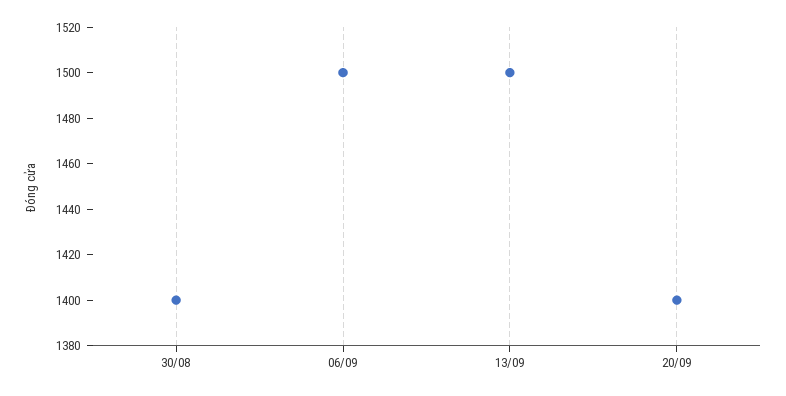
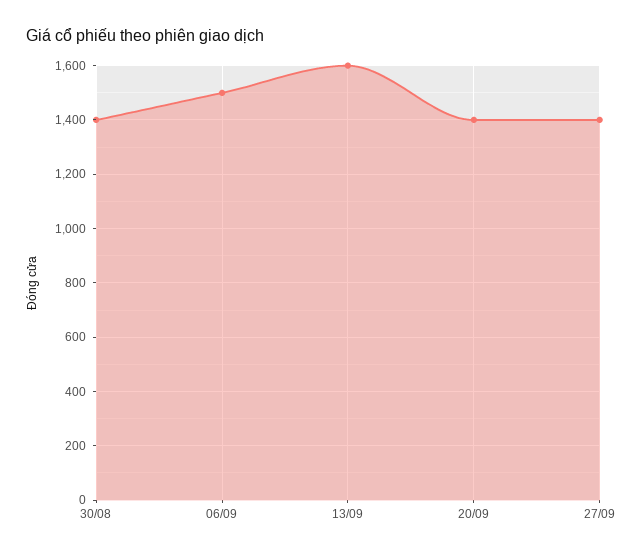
13/09: 1500 -> 1600
27/09: none -> 1400

